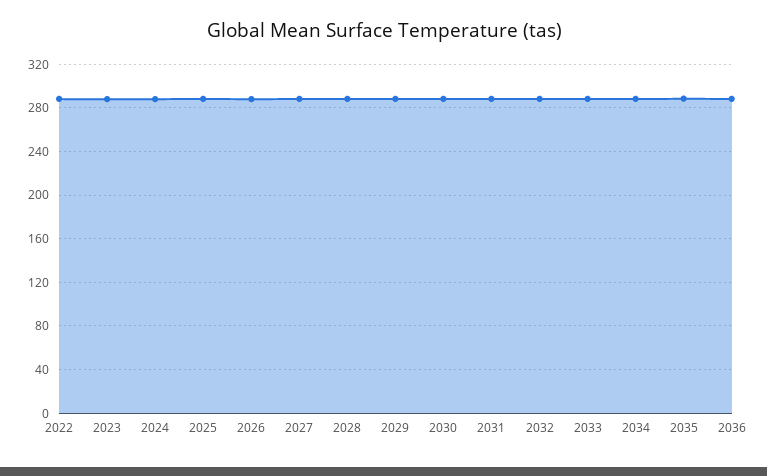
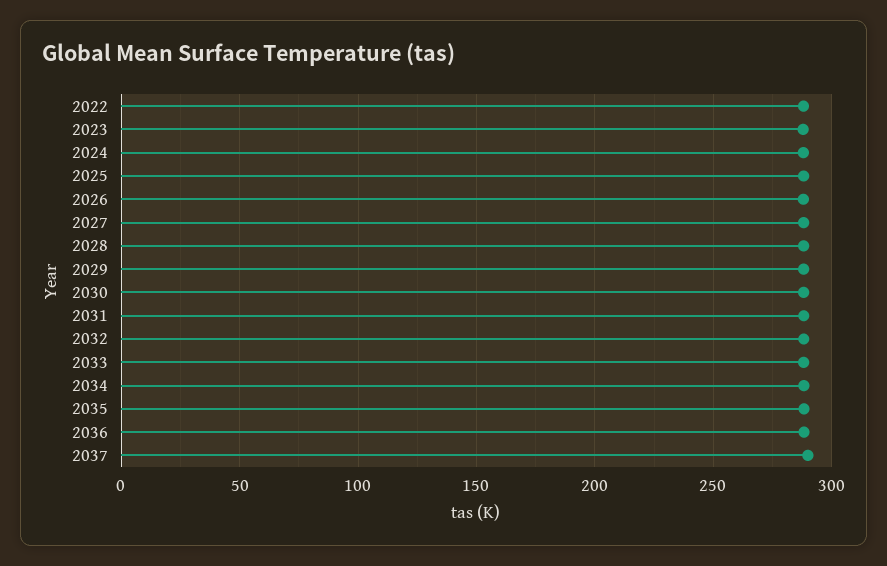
2037: none -> 290

